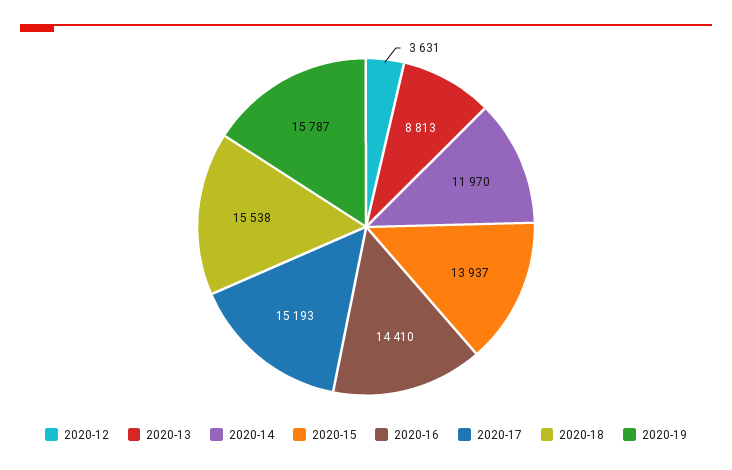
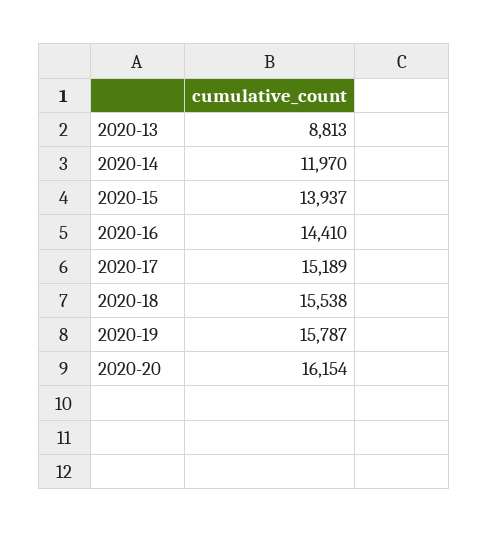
2020-12: 3631 -> none
2020-17: 15193 -> 15189
2020-20: none -> 16154

